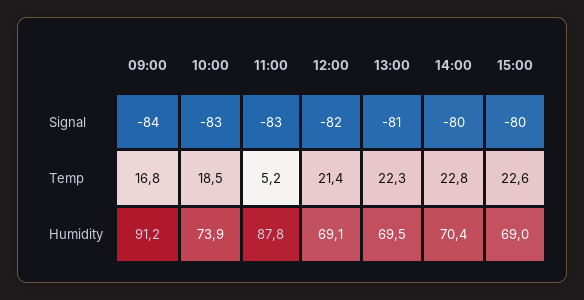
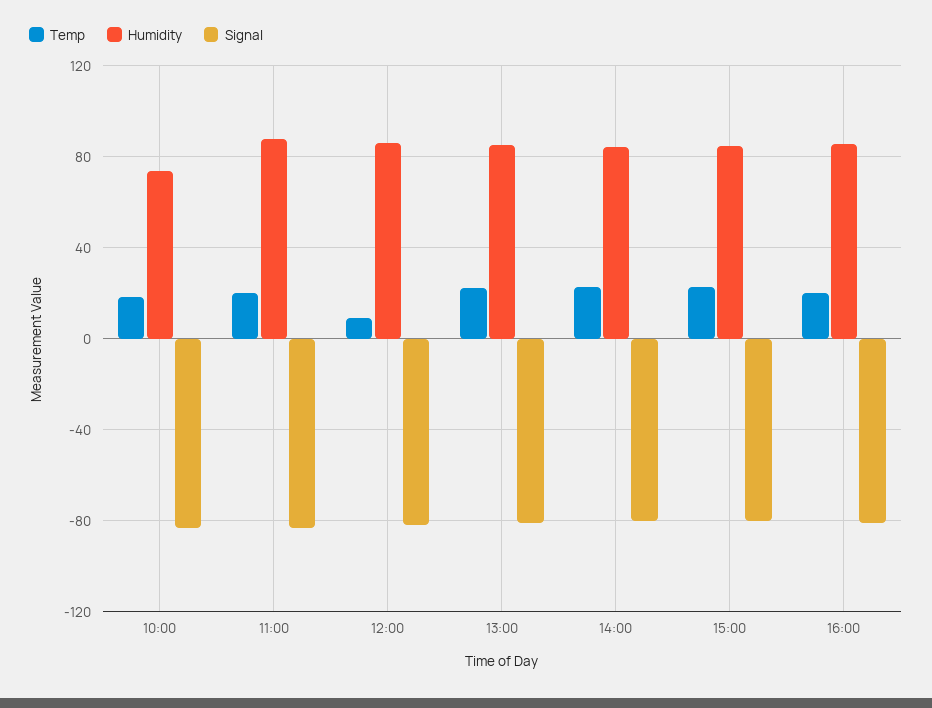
Signal, 09:00: -84 -> none
Temp, 09:00: 16.8 -> none
Temp, 11:00: 5.2 -> 20
Temp, 12:00: 21.4 -> 10
Humidity, 09:00: 91.2 -> none
Humidity, 12:00: 69.1 -> 85
Humidity, 13:00: 69.5 -> 85
Humidity, 14:00: 70.4 -> 85
Humidity, 15:00: 69 -> 85
Temp, 16:00: none -> 20
Humidity, 16:00: none -> 85
Signal, 16:00: none -> -80

